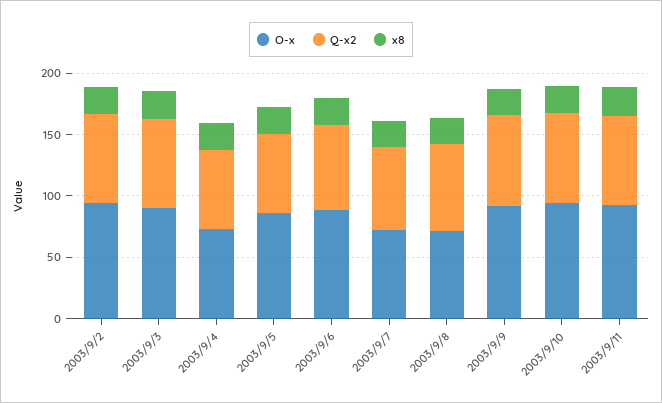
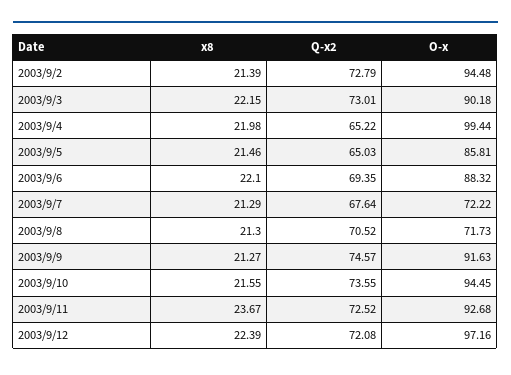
O-x, 2003/9/4: 70 -> 99.44
x8, 2003/9/12: none -> 22.39
Q-x2, 2003/9/12: none -> 72.08
O-x, 2003/9/12: none -> 97.16

